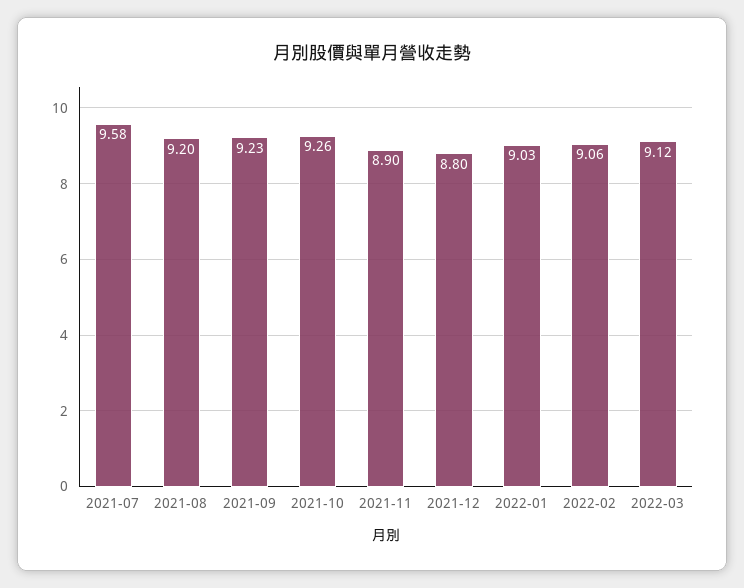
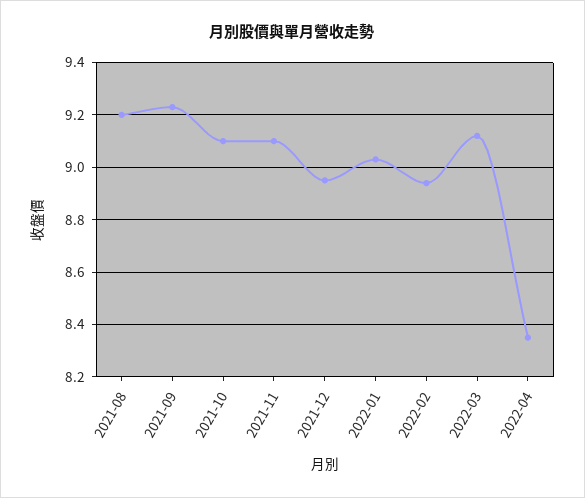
2021-07: 9.58 -> none
2021-10: 9.26 -> 9.1
2021-11: 8.9 -> 9.1
2021-12: 8.8 -> 8.95
2022-02: 9.06 -> 8.95
2022-04: none -> 8.35

